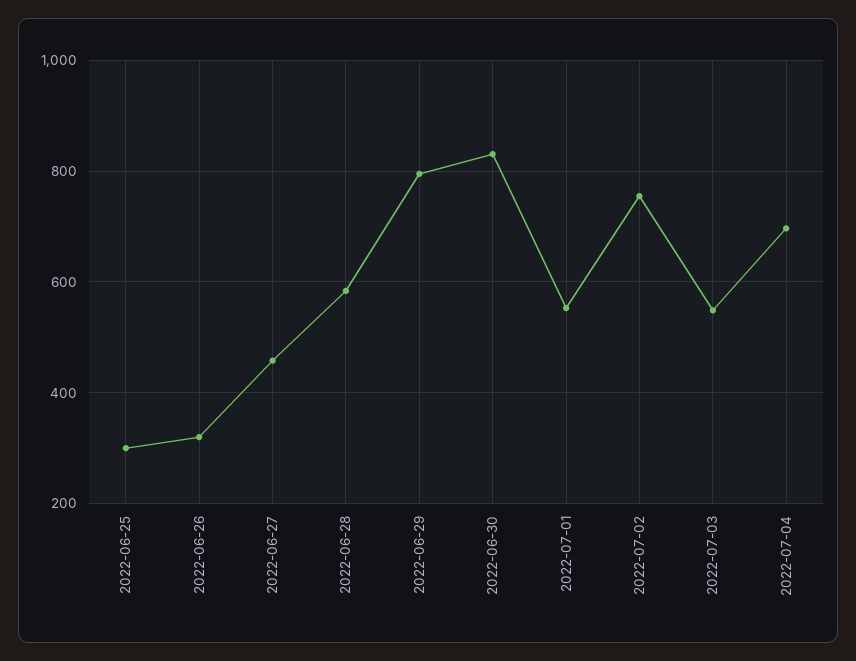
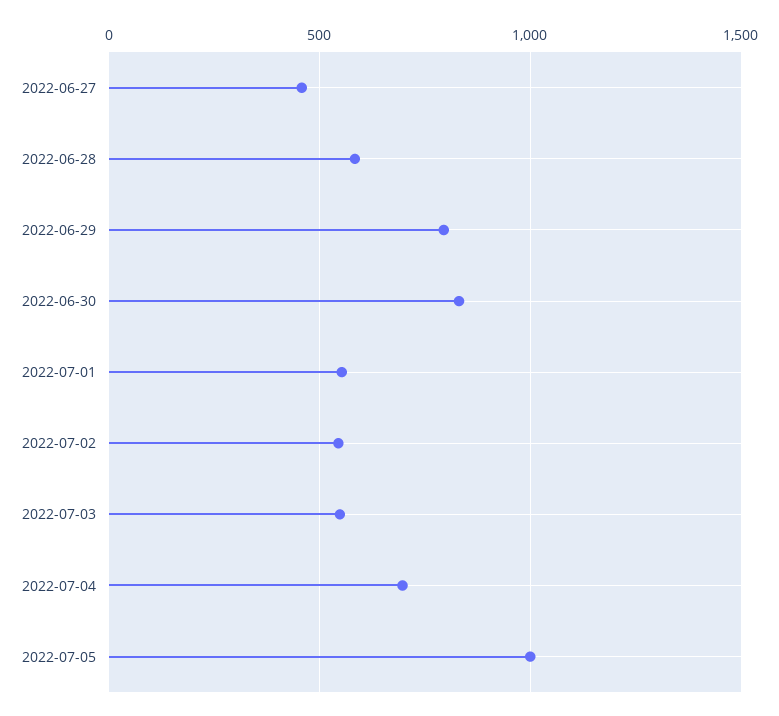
2022-06-25: 300 -> none
2022-06-26: 320 -> none
2022-07-02: 760 -> 550
2022-07-05: none -> 1000

